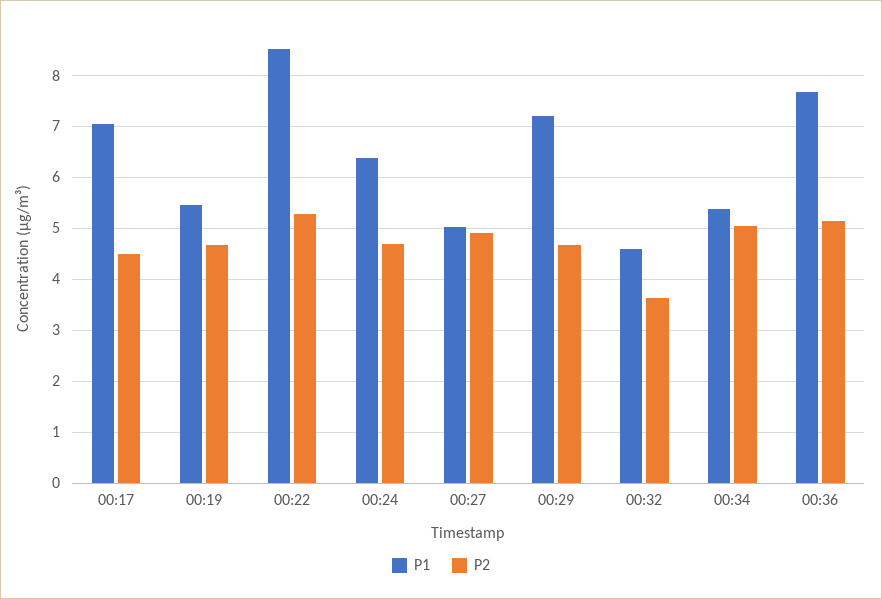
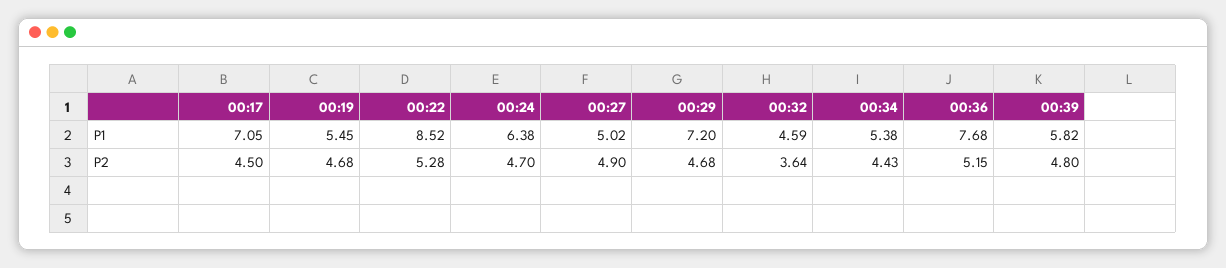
P2, 00:34: 5 -> 4.43
P1, 00:39: none -> 5.82
P2, 00:39: none -> 4.8

